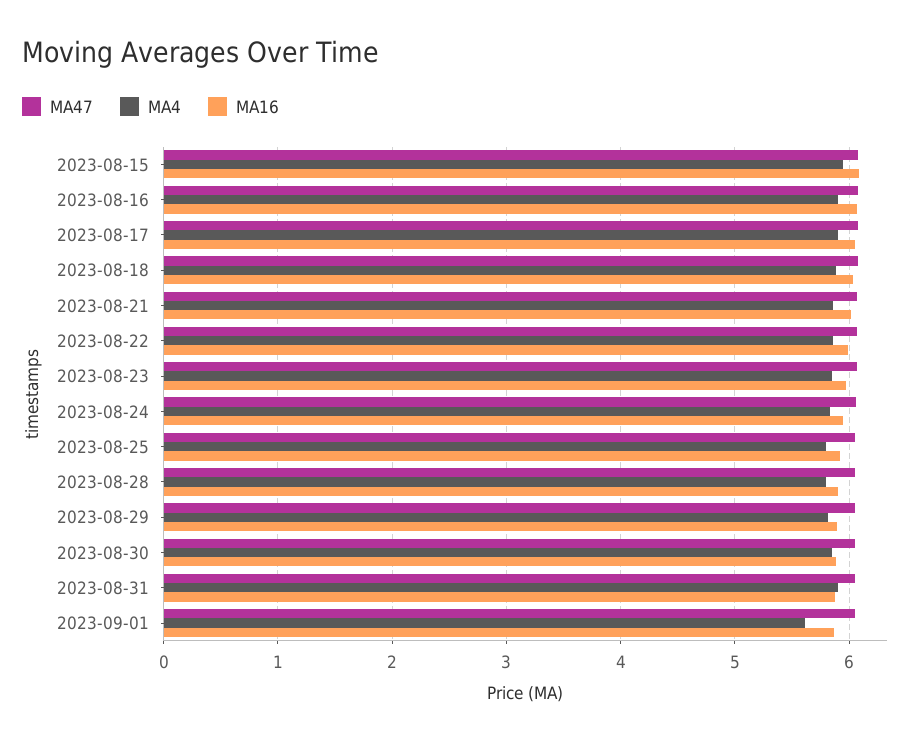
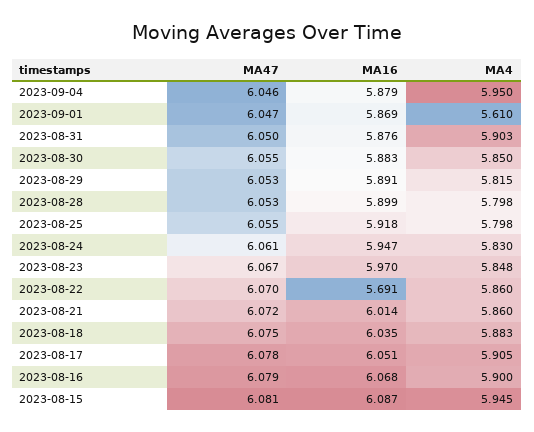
MA16, 2023-08-22: 6 -> 5.691
MA47, 2023-09-04: none -> 6.046
MA16, 2023-09-04: none -> 5.879
MA4, 2023-09-04: none -> 5.95

